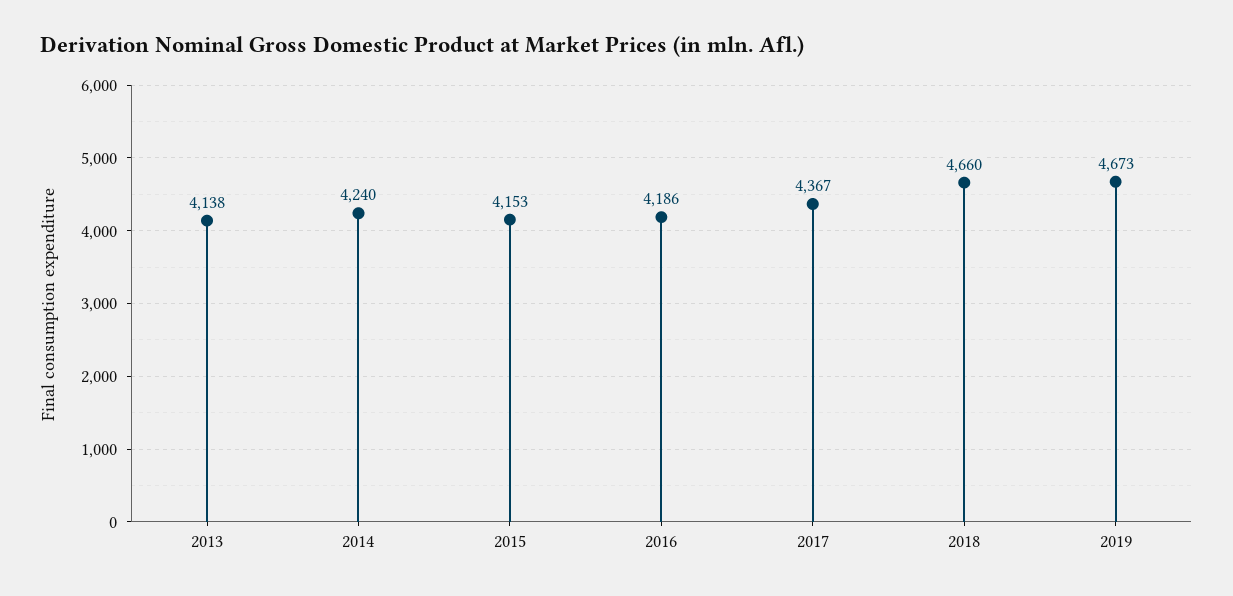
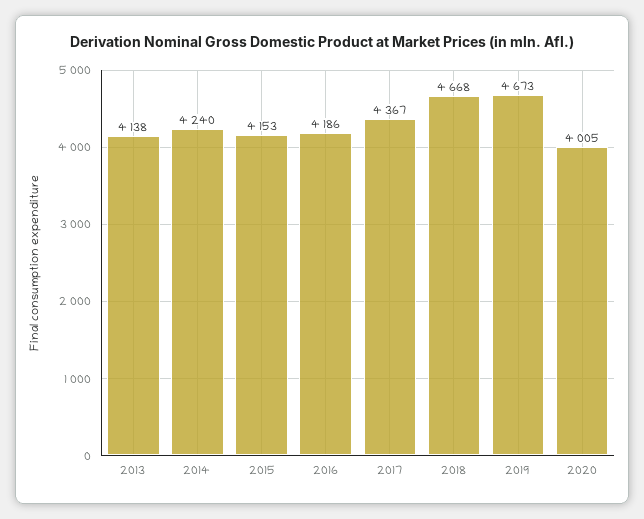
2018: 4660 -> 4668
2020: none -> 4005

